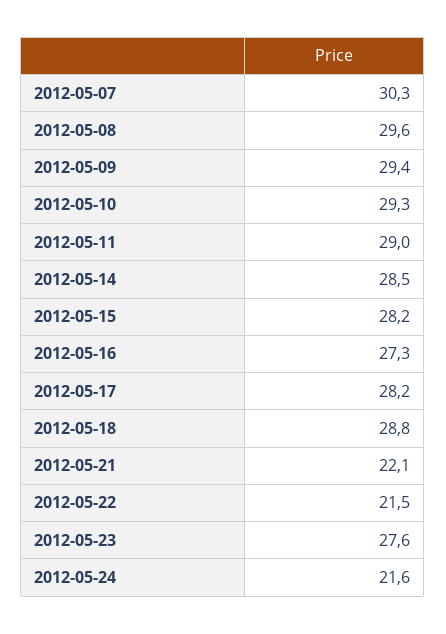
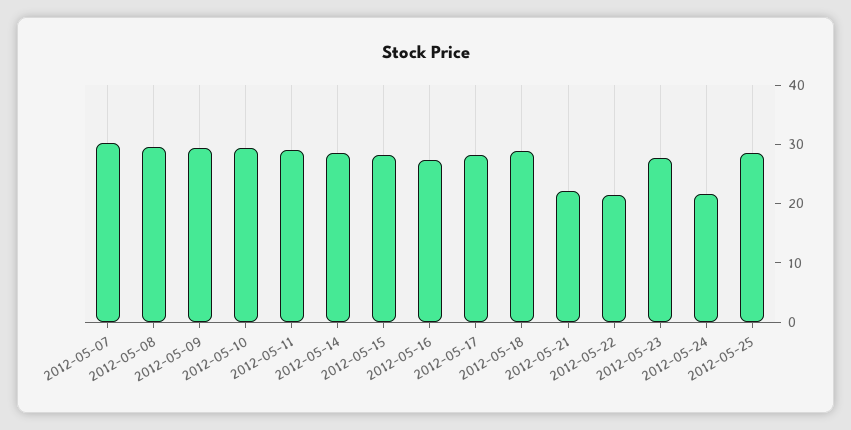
2012-05-25: none -> 28

